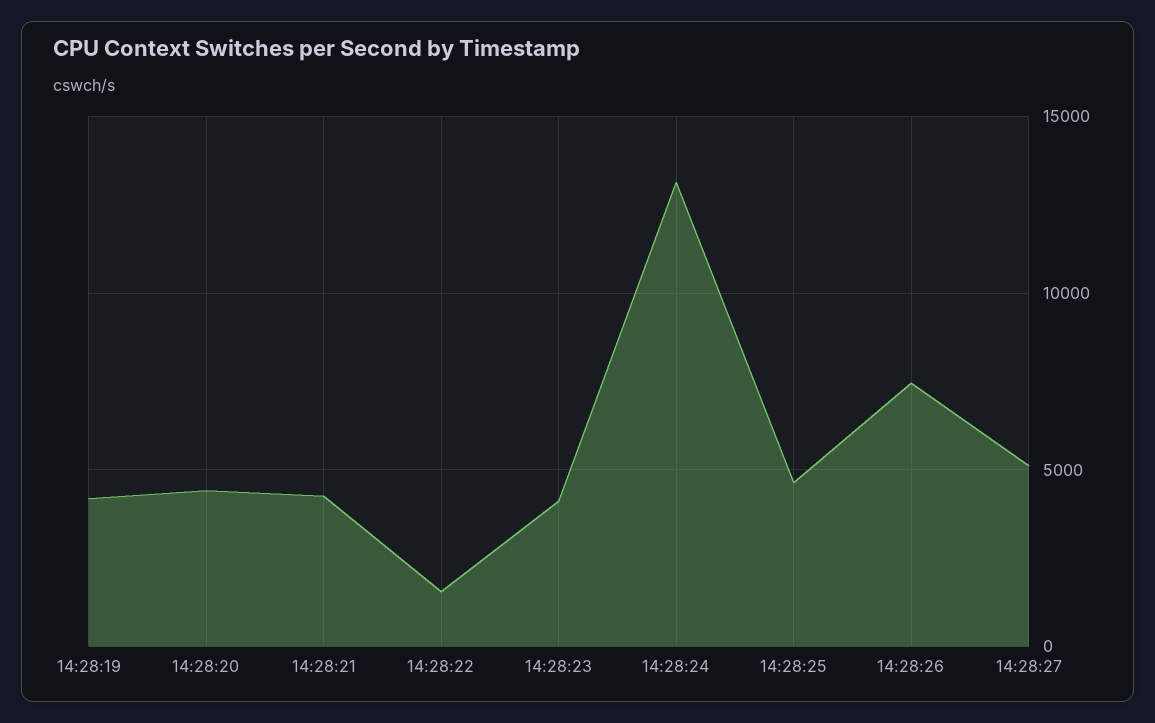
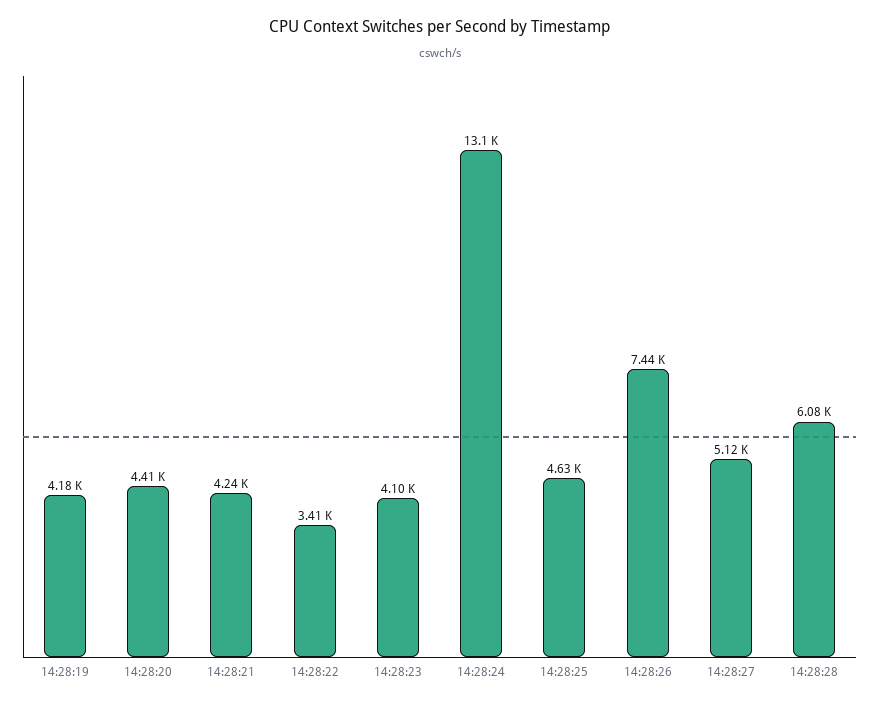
14:28:22: 1500 -> 3410
14:28:28: none -> 6080

